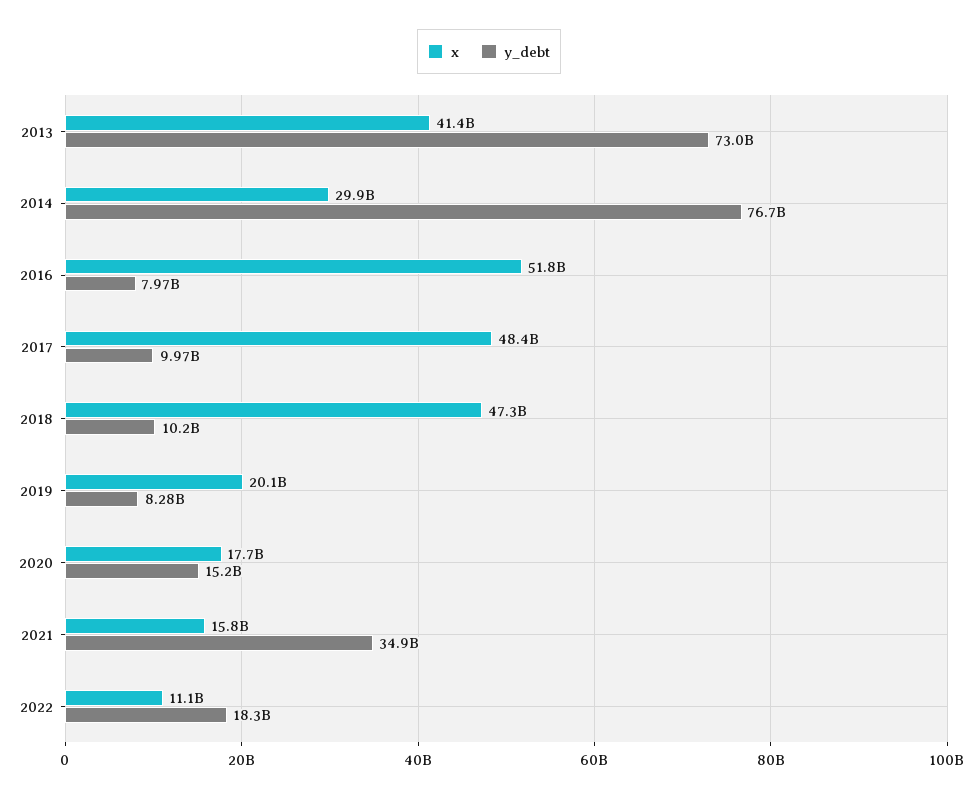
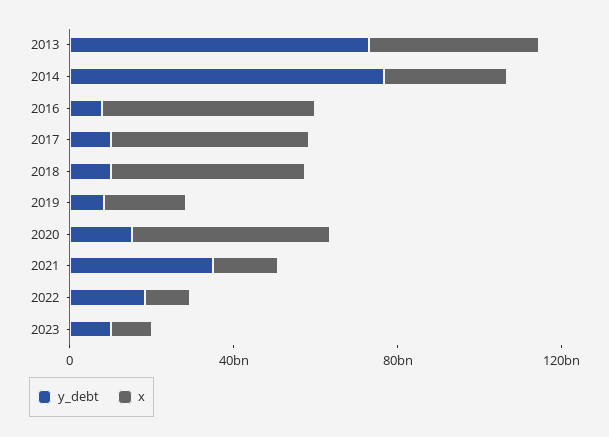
x, 2020: 17700000000 -> 50000000000
y_debt, 2023: none -> 10000000000
x, 2023: none -> 10000000000

